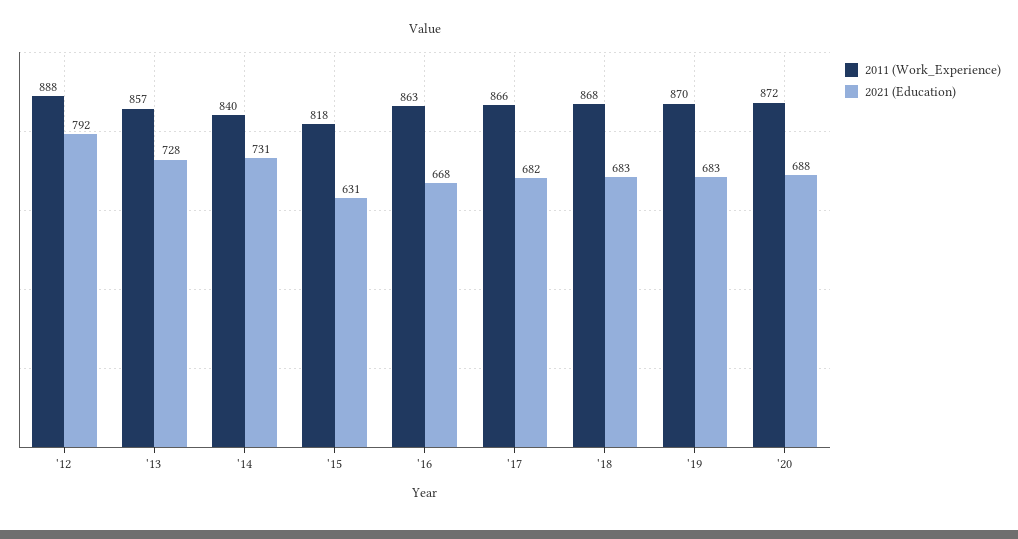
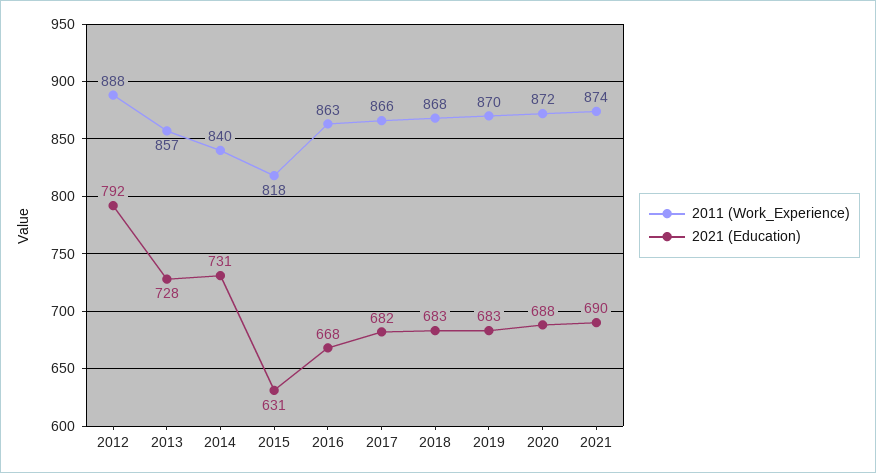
2011 (Work_Experience), 2021: none -> 874
2021 (Education), 2021: none -> 690

